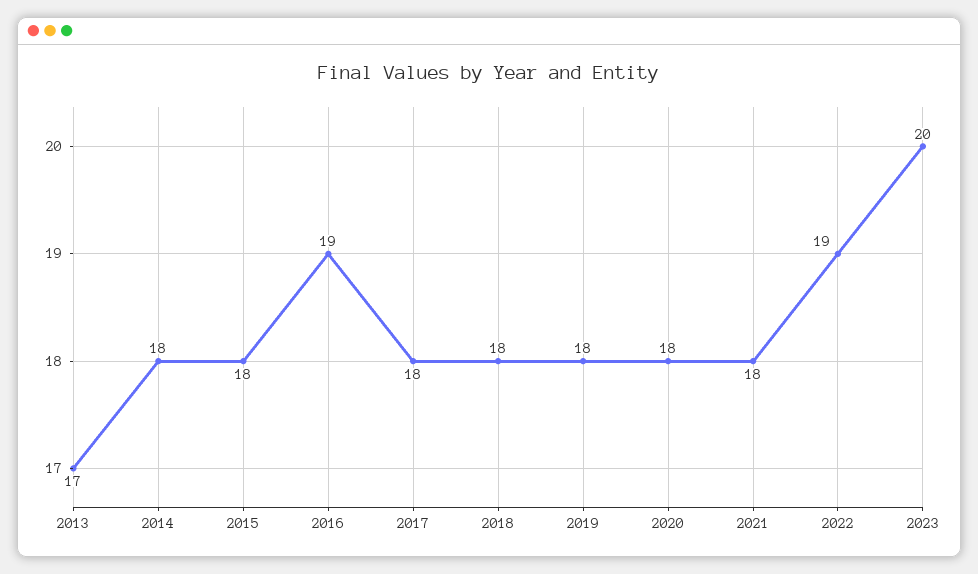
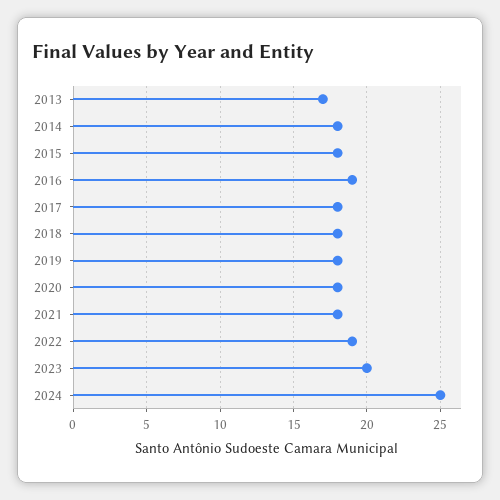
2024: none -> 25

